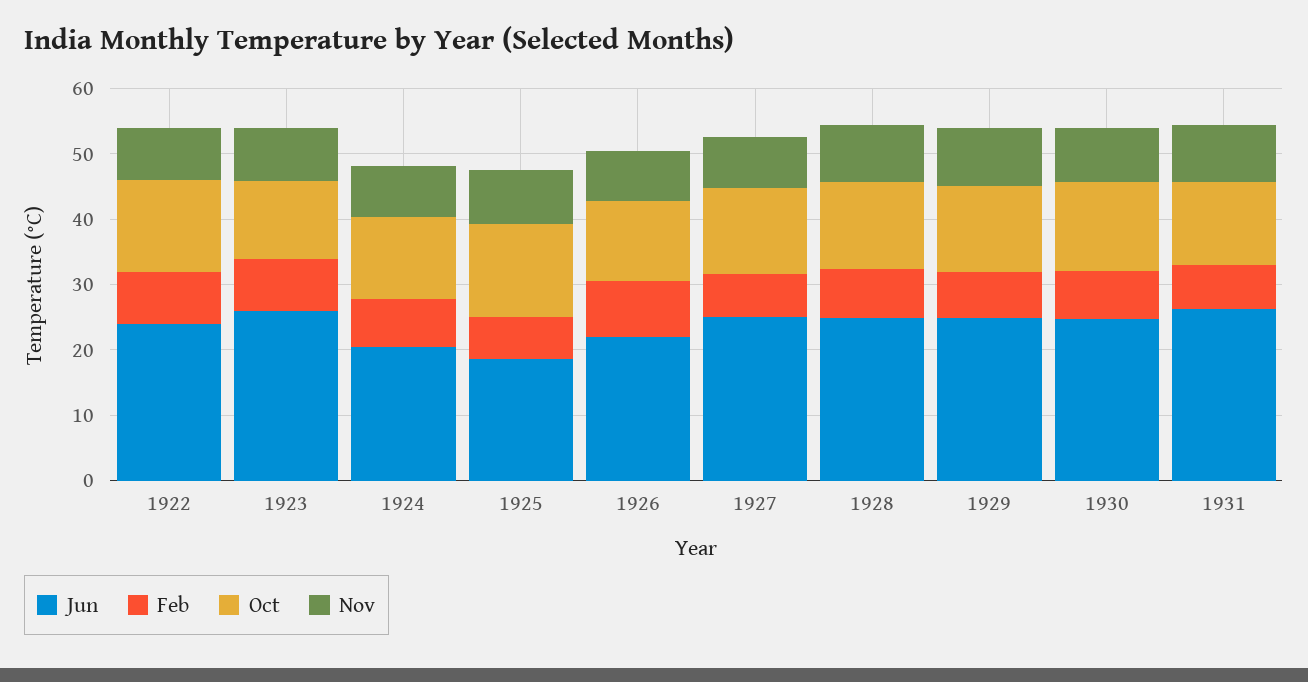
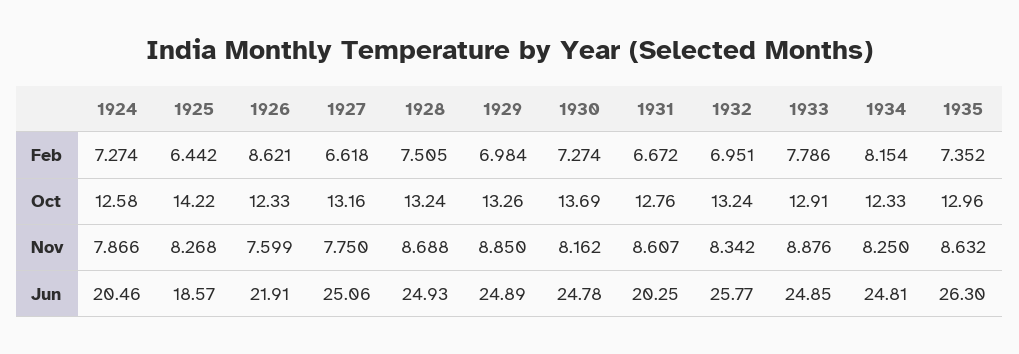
Jun, 1922: 24 -> none
Feb, 1922: 8 -> none
Oct, 1922: 14 -> none
Nov, 1922: 8 -> none
Jun, 1923: 26 -> none
Feb, 1923: 8 -> none
Oct, 1923: 12 -> none
Nov, 1923: 8 -> none
Jun, 1931: 26 -> 20.25
Feb, 1932: none -> 6.951
Feb, 1933: none -> 7.786
Feb, 1934: none -> 8.154
Feb, 1935: none -> 7.352
Oct, 1932: none -> 13.24
Oct, 1933: none -> 12.91
Oct, 1934: none -> 12.33
Oct, 1935: none -> 12.96
Nov, 1932: none -> 8.342
Nov, 1933: none -> 8.876
Nov, 1934: none -> 8.25
Nov, 1935: none -> 8.632
Jun, 1932: none -> 25.77
Jun, 1933: none -> 24.85
Jun, 1934: none -> 24.81
Jun, 1935: none -> 26.3

